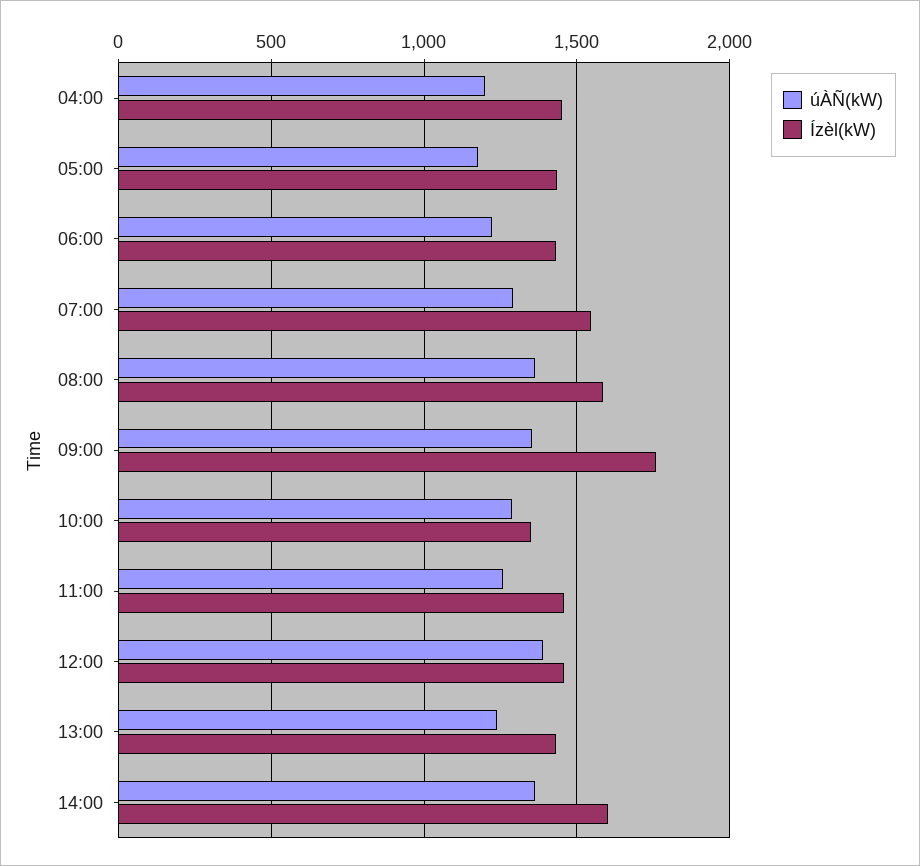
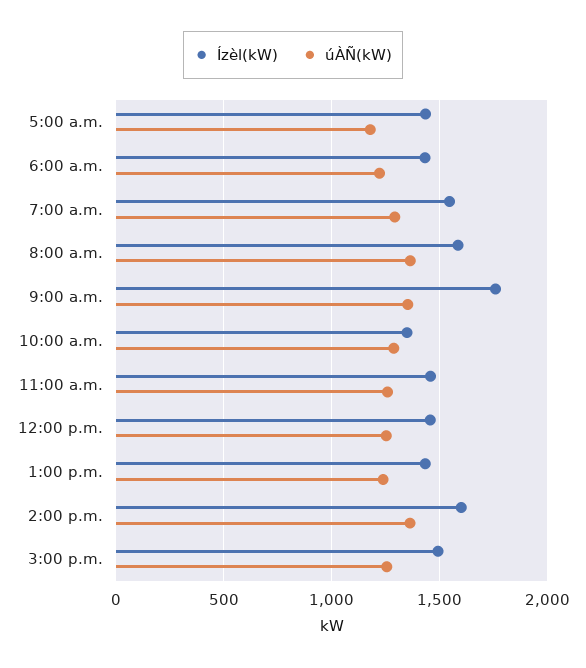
úÀÑ(kW), 04:00: 1200 -> none
Ízèl(kW), 04:00: 1450 -> none
úÀÑ(kW), 12:00: 1400 -> 1250
Ízèl(kW), 3:00 p.m.: none -> 1500
úÀÑ(kW), 3:00 p.m.: none -> 1250

